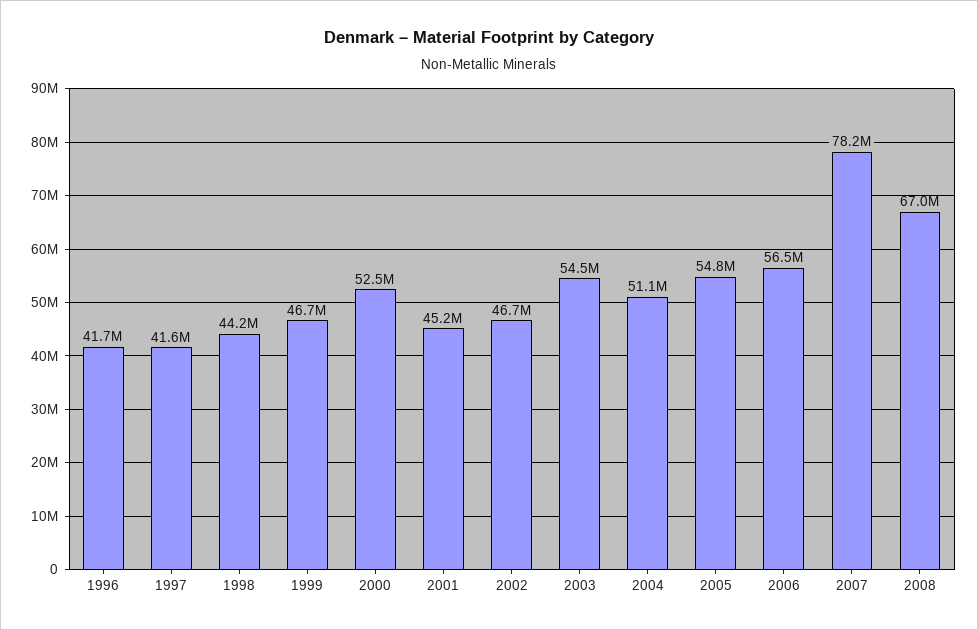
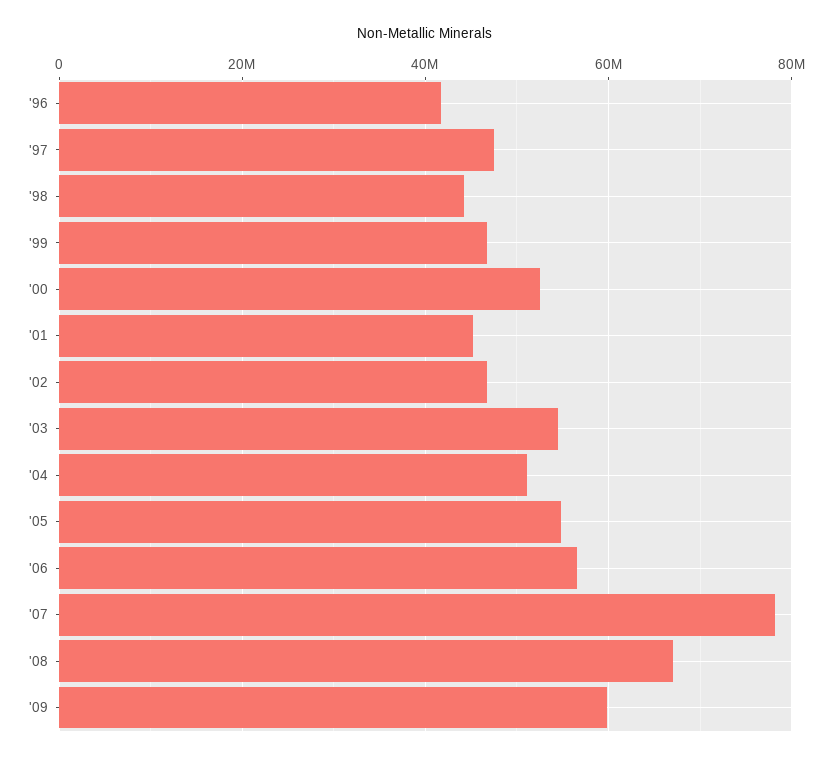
1997: 41600000 -> 48000000
'09: none -> 60000000

